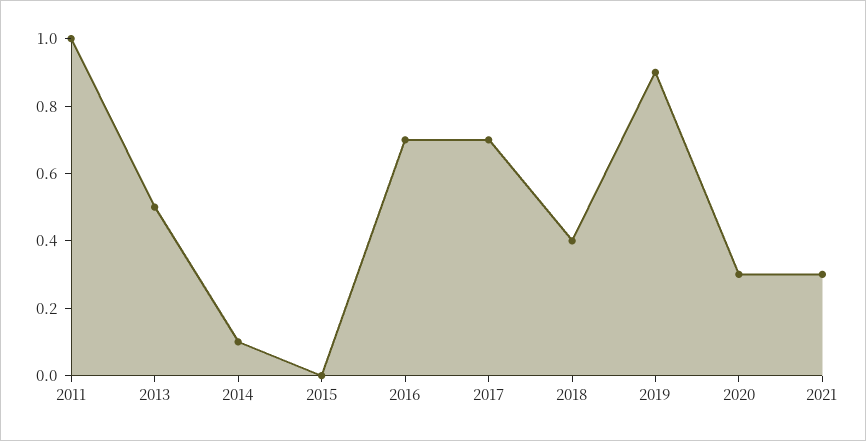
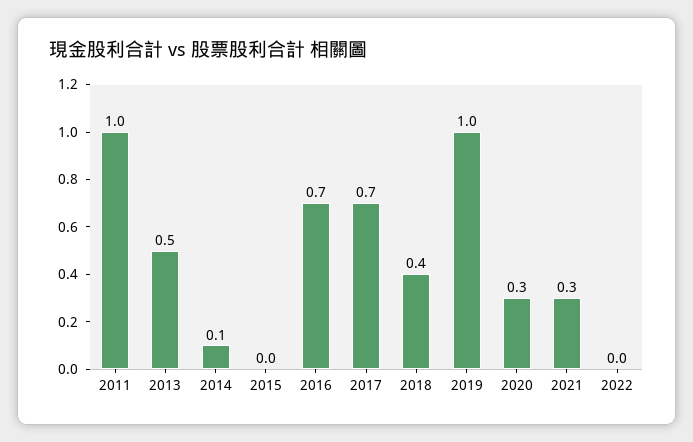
2019: 0.9 -> 1
2022: none -> 0

